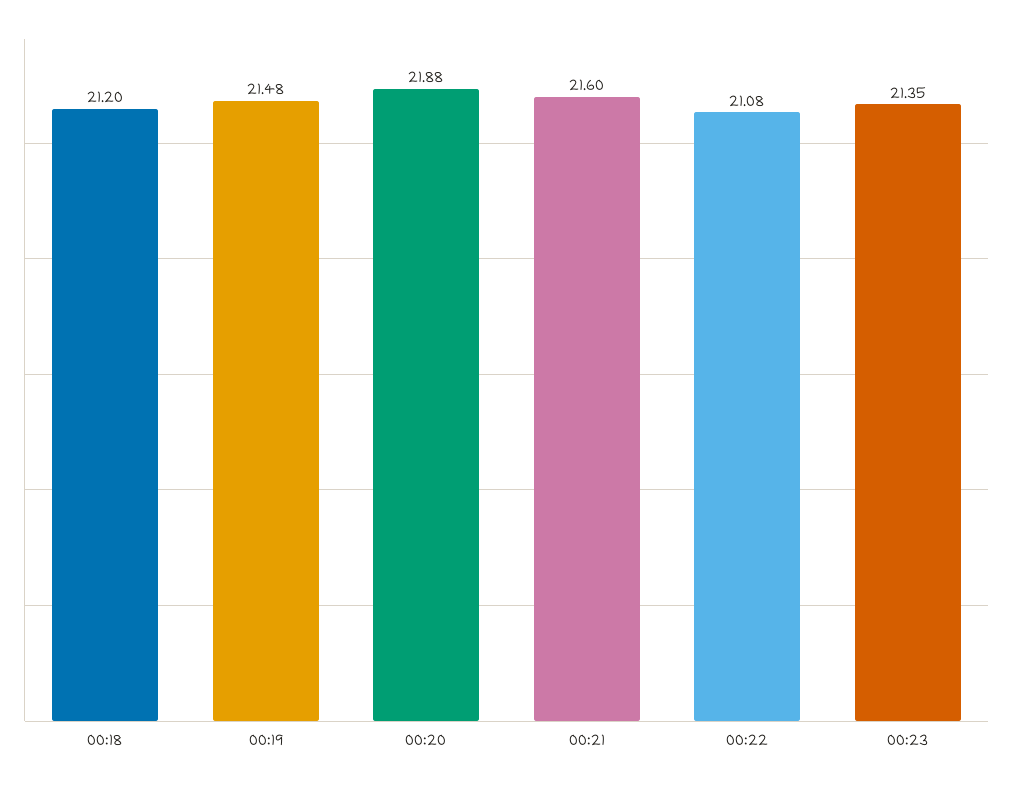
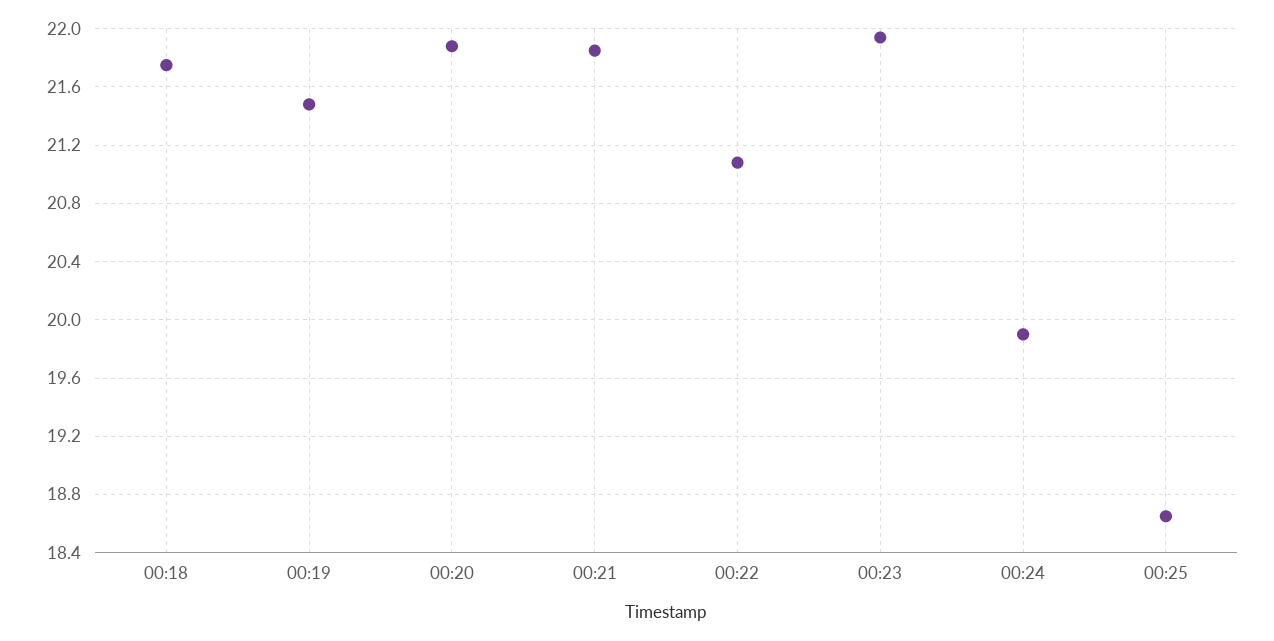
00:18: 21.2 -> 21.75
00:21: 21.6 -> 21.85
00:23: 21.35 -> 21.95
00:24: none -> 19.9
00:25: none -> 18.65

